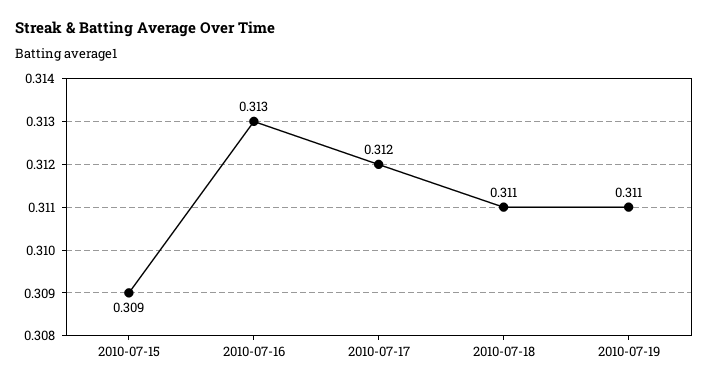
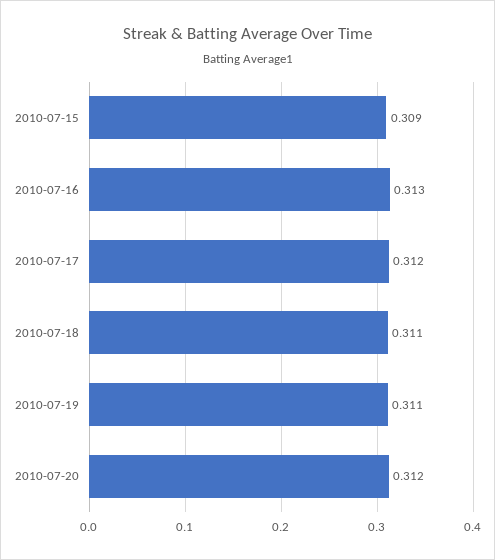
2010-07-20: none -> 0.312

